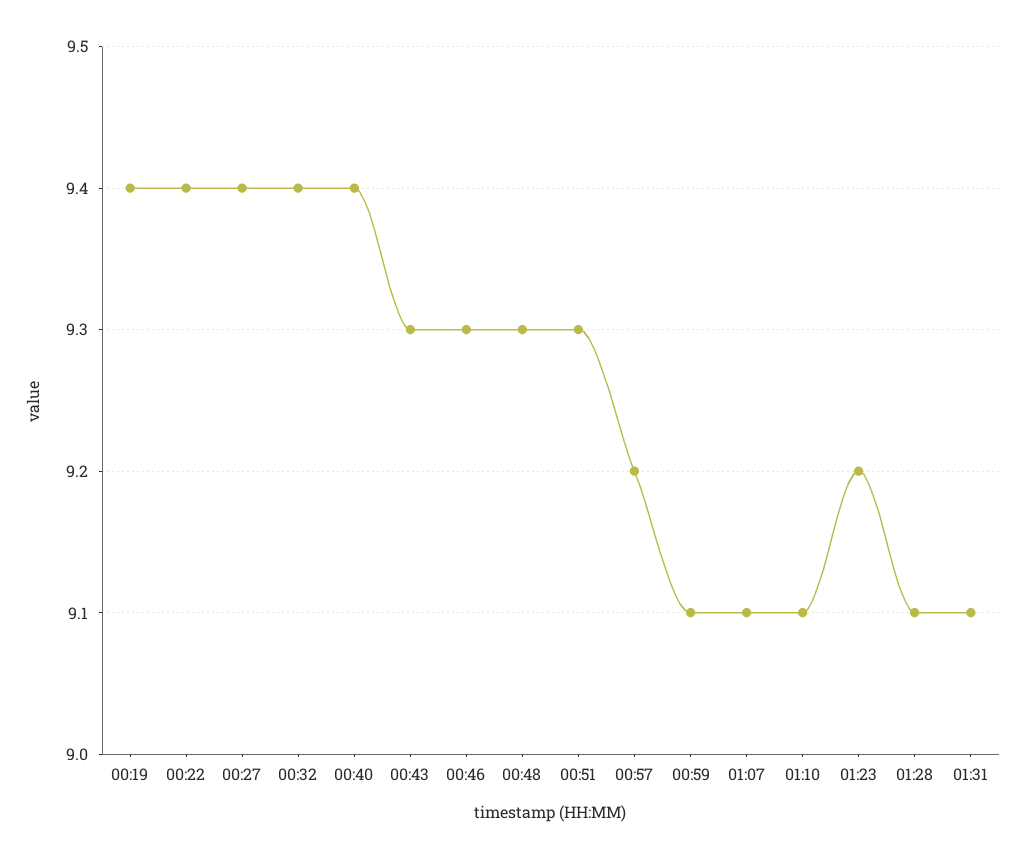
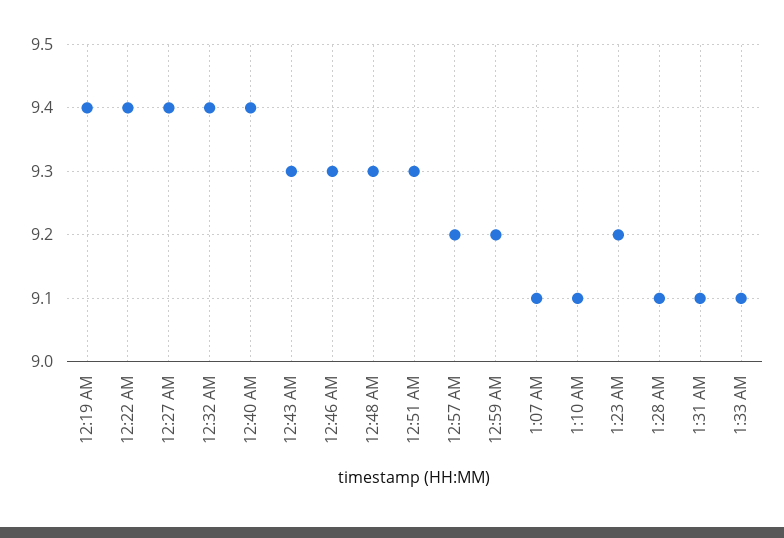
00:59: 9.1 -> 9.2
1:33 AM: none -> 9.1

